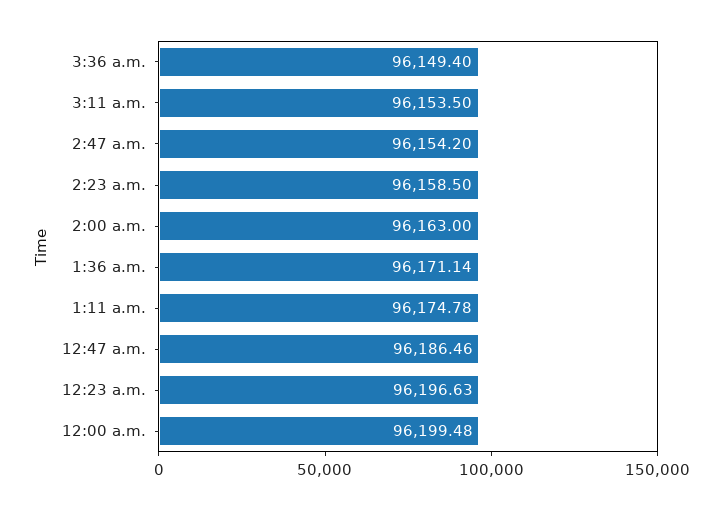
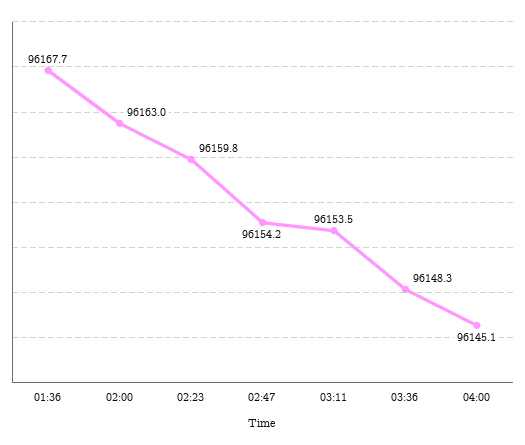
3:36 a.m.: 96149.4 -> 96148.3
2:23 a.m.: 96158.5 -> 96159.8
1:36 a.m.: 96171.14 -> 96167.7
1:11 a.m.: 96174.78 -> none
12:47 a.m.: 96186.46 -> none
12:23 a.m.: 96196.63 -> none
12:00 a.m.: 96199.48 -> none
04:00: none -> 96145.1

